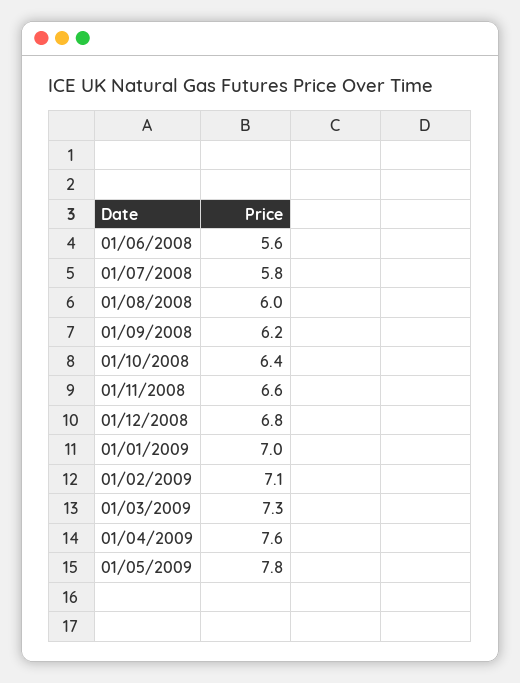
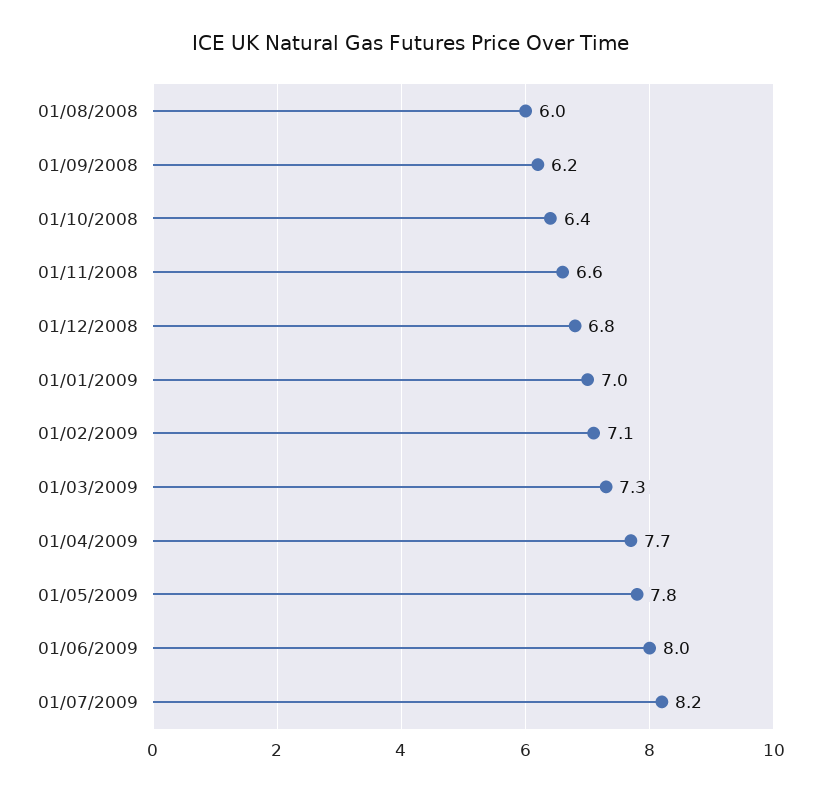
01/06/2008: 5.6 -> none
01/07/2008: 5.8 -> none
01/04/2009: 7.6 -> 7.7
01/06/2009: none -> 8
01/07/2009: none -> 8.2

